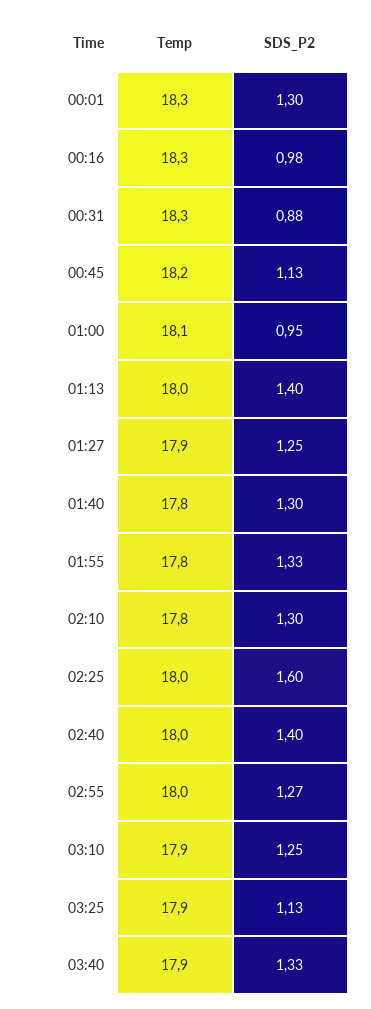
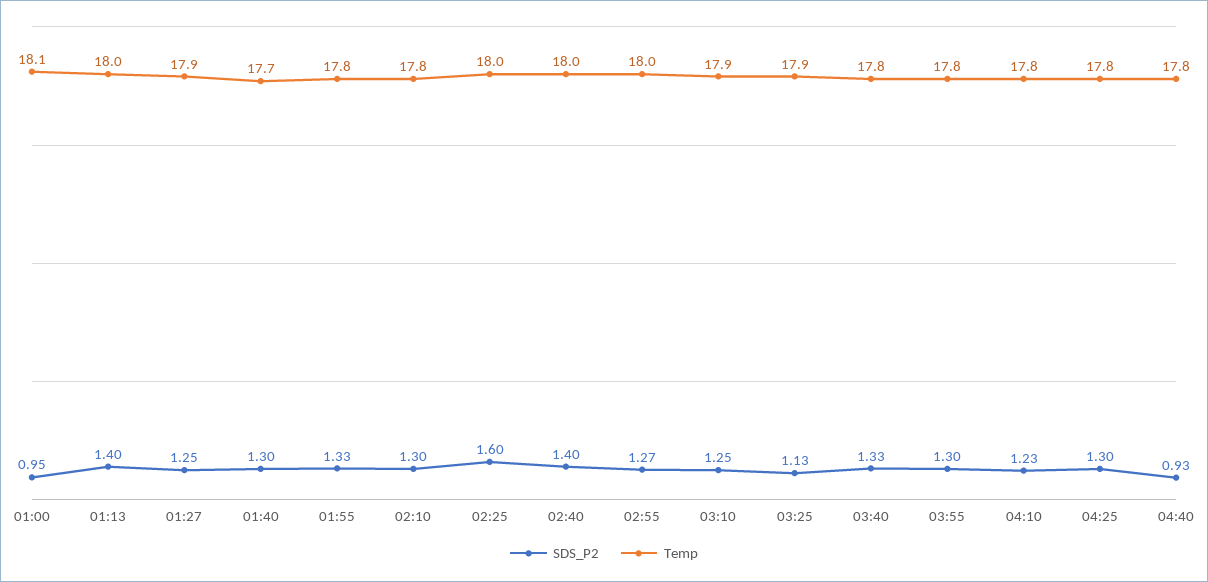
Temp, 00:01: 18.3 -> none
SDS_P2, 00:01: 1.3 -> none
Temp, 00:16: 18.3 -> none
SDS_P2, 00:16: 0.98 -> none
Temp, 00:31: 18.3 -> none
SDS_P2, 00:31: 0.88 -> none
Temp, 00:45: 18.2 -> none
SDS_P2, 00:45: 1.13 -> none
Temp, 01:40: 17.8 -> 17.7
Temp, 03:40: 17.9 -> 17.8
SDS_P2, 03:55: none -> 1.3
Temp, 03:55: none -> 17.8
SDS_P2, 04:10: none -> 1.23
Temp, 04:10: none -> 17.8
SDS_P2, 04:25: none -> 1.3
Temp, 04:25: none -> 17.8
SDS_P2, 04:40: none -> 0.93
Temp, 04:40: none -> 17.8

